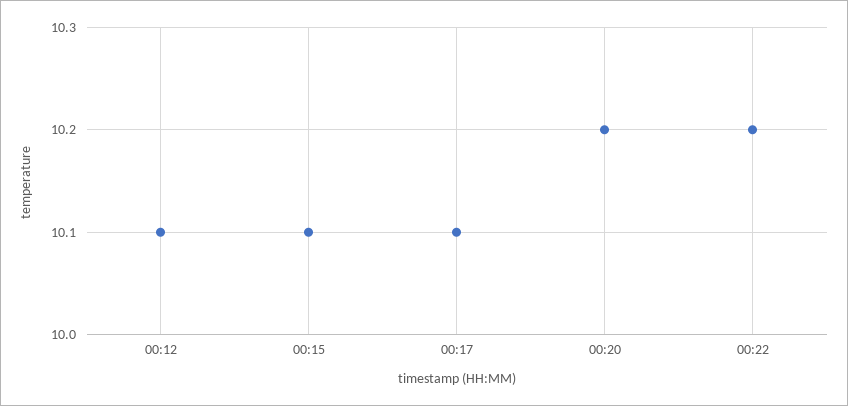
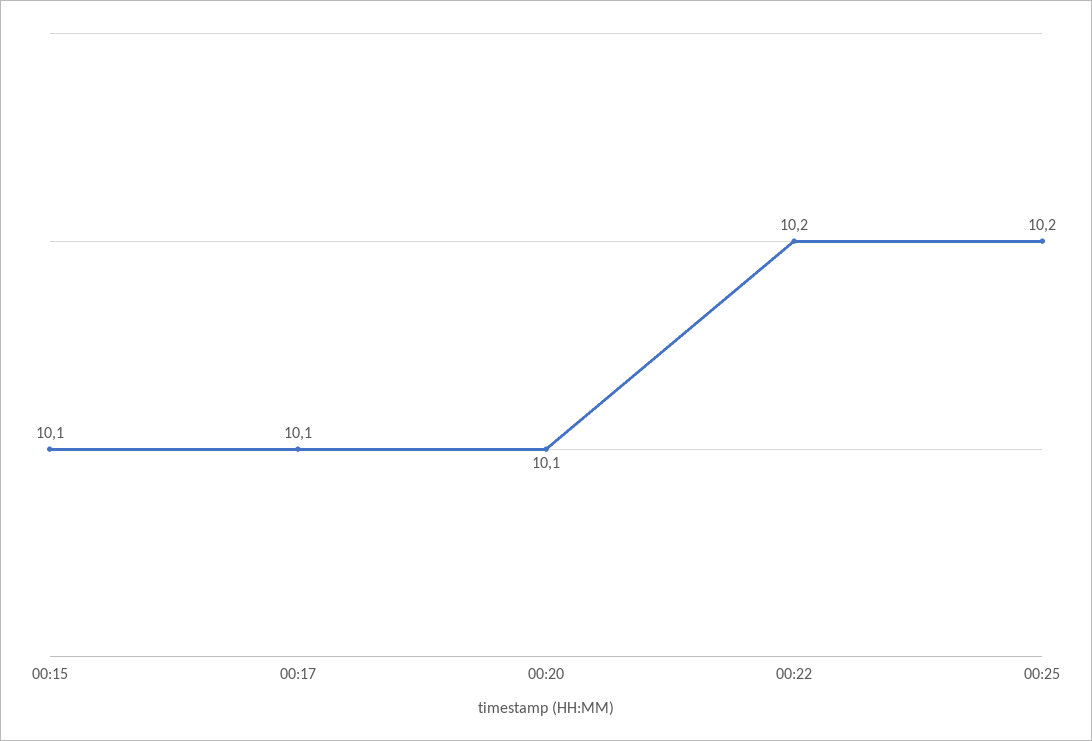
00:12: 10.1 -> none
00:20: 10.2 -> 10.1
00:25: none -> 10.2

